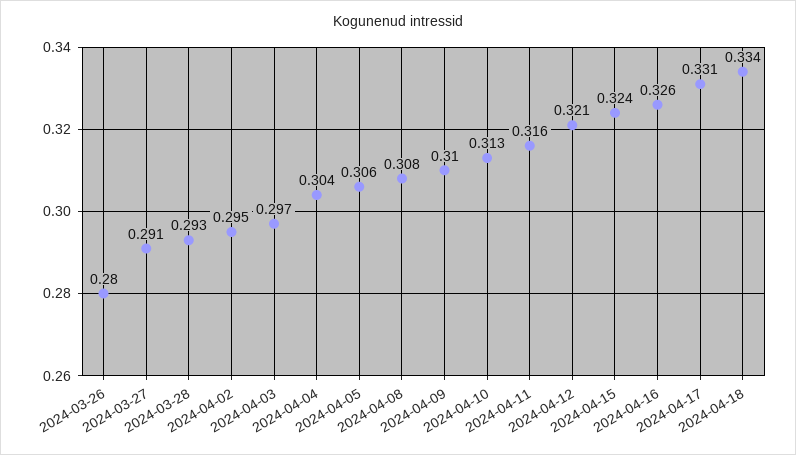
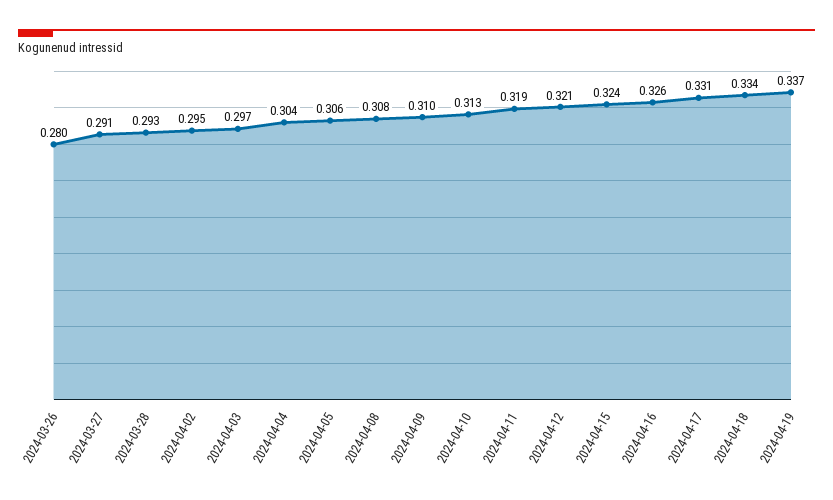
2024-04-11: 0.316 -> 0.319
2024-04-19: none -> 0.337

